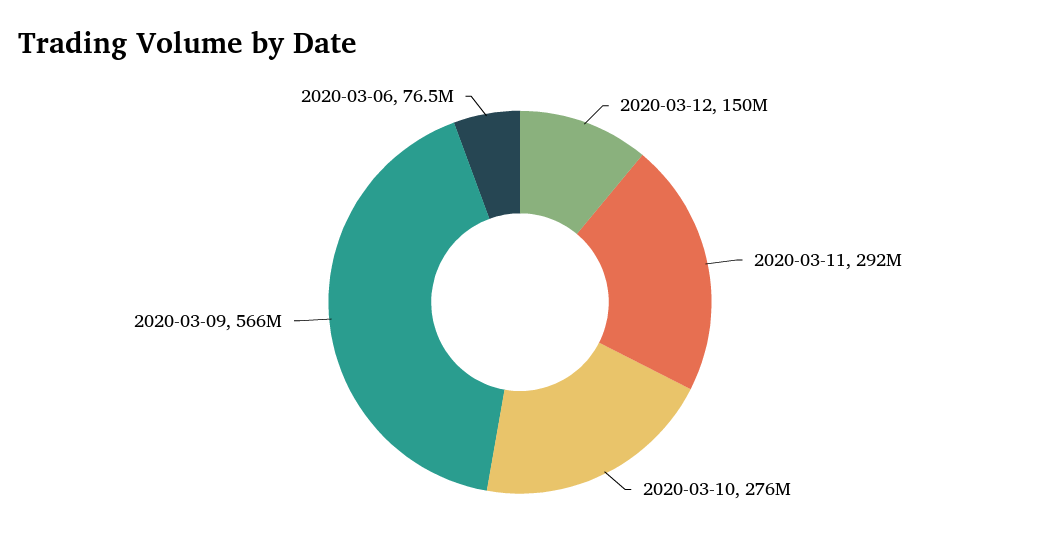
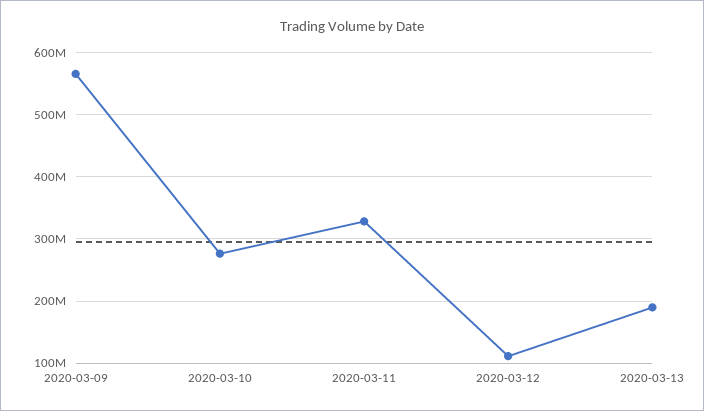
2020-03-12: 150000000 -> 110000000
2020-03-11: 292000000 -> 330000000
2020-03-06: 76500000 -> none
2020-03-13: none -> 190000000

